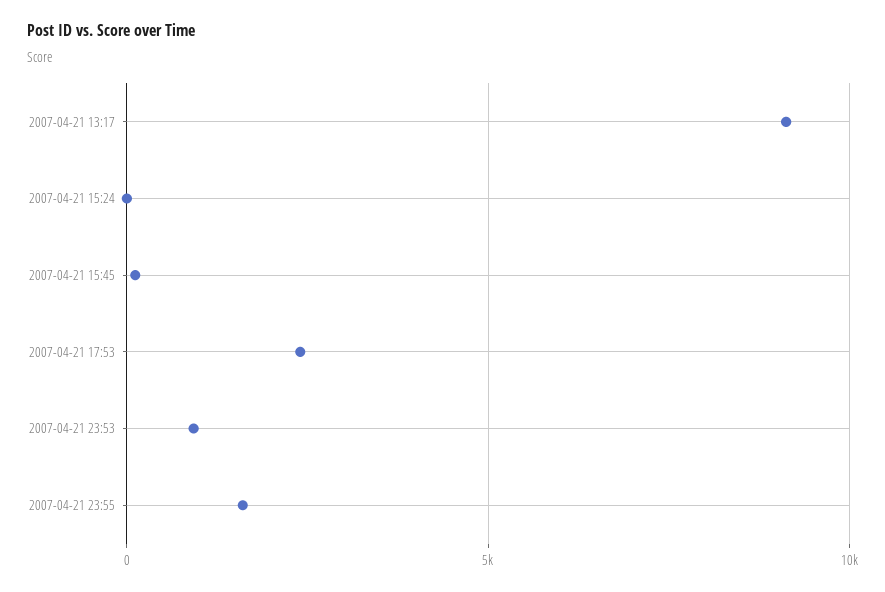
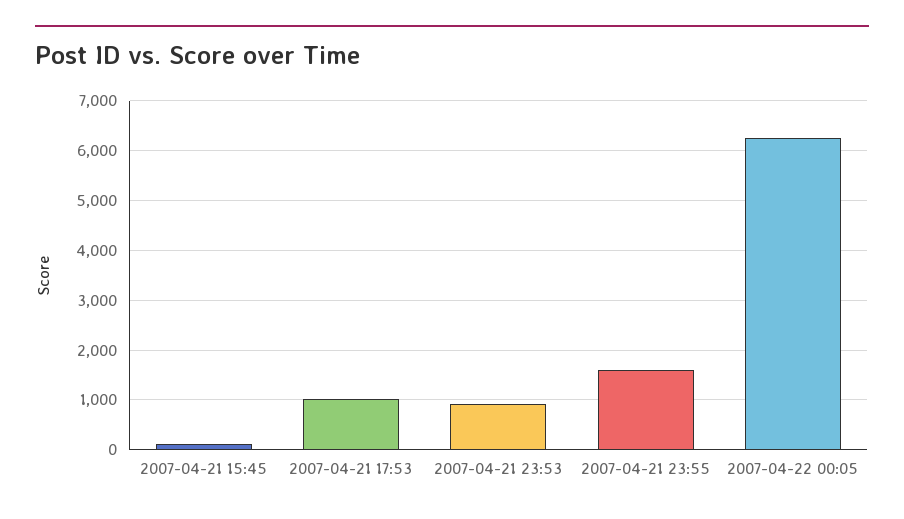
2007-04-21 13:17: 9000 -> none
2007-04-21 15:24: 0 -> none
2007-04-21 17:53: 2500 -> 1000
2007-04-22 00:05: none -> 6200

